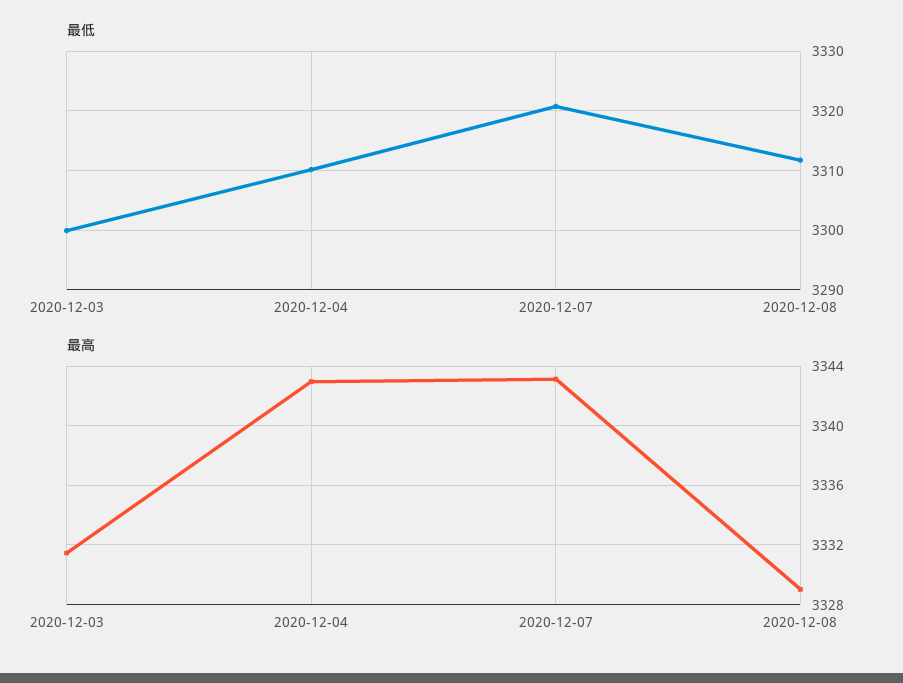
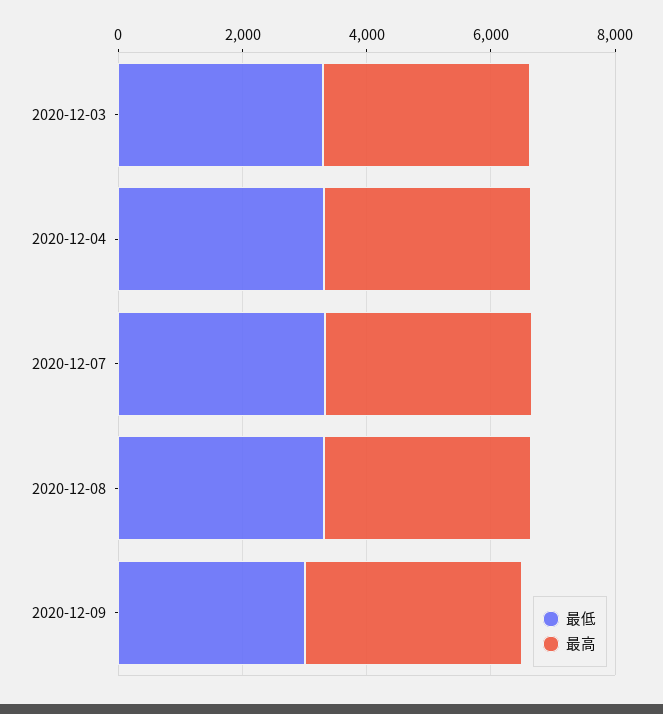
最低, 2020-12-09: none -> 3000
最高, 2020-12-09: none -> 3500

